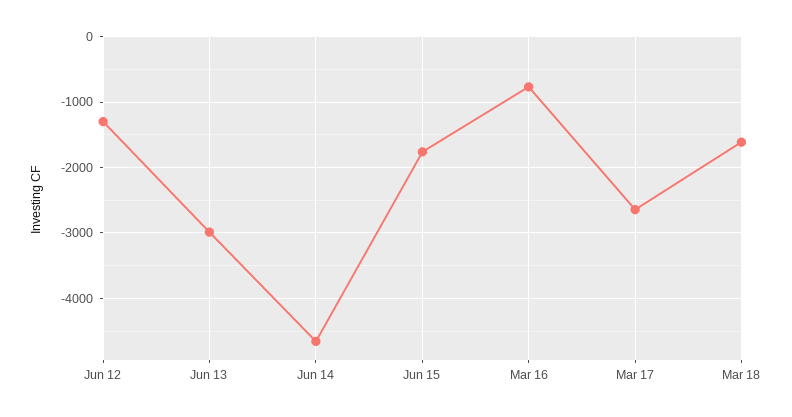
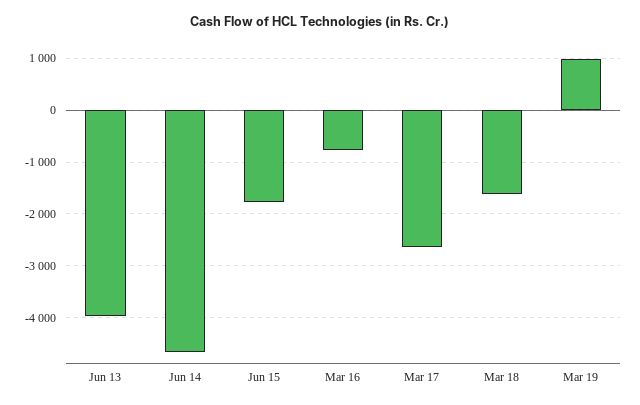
Jun 12: -1300 -> none
Jun 13: -3000 -> -4000
Mar 19: none -> 1000

